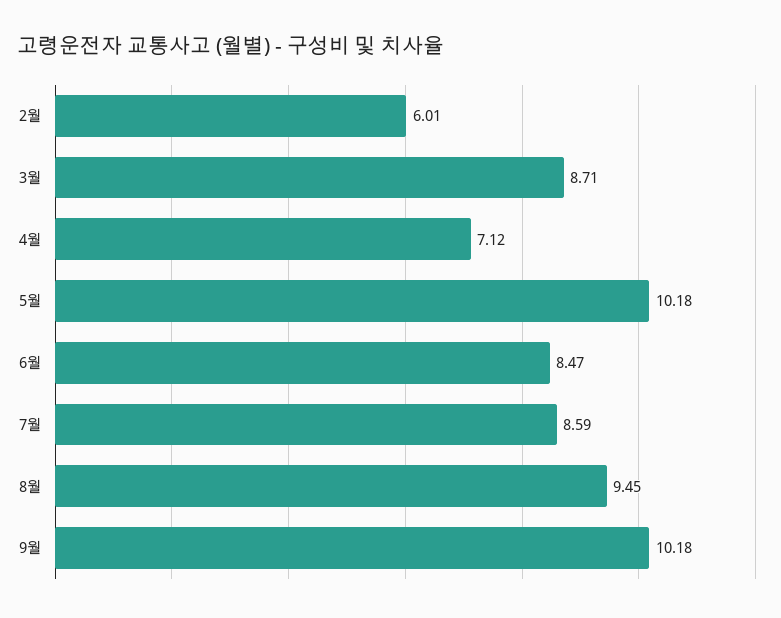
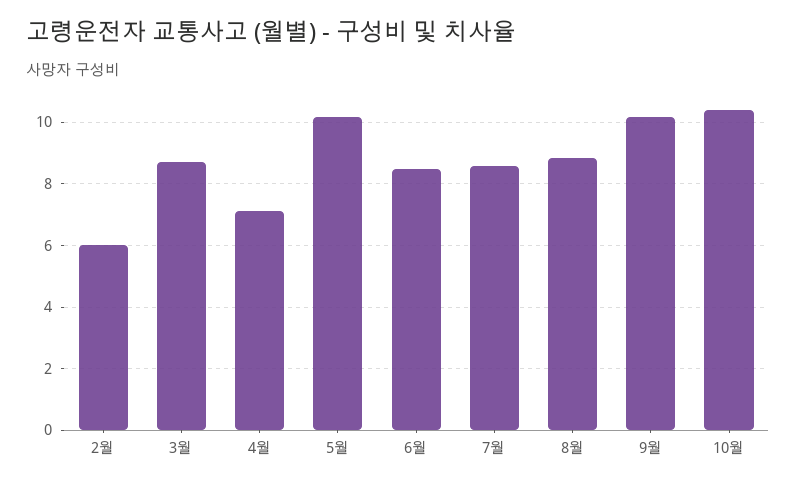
8월: 9.45 -> 8.8
10월: none -> 10.4

